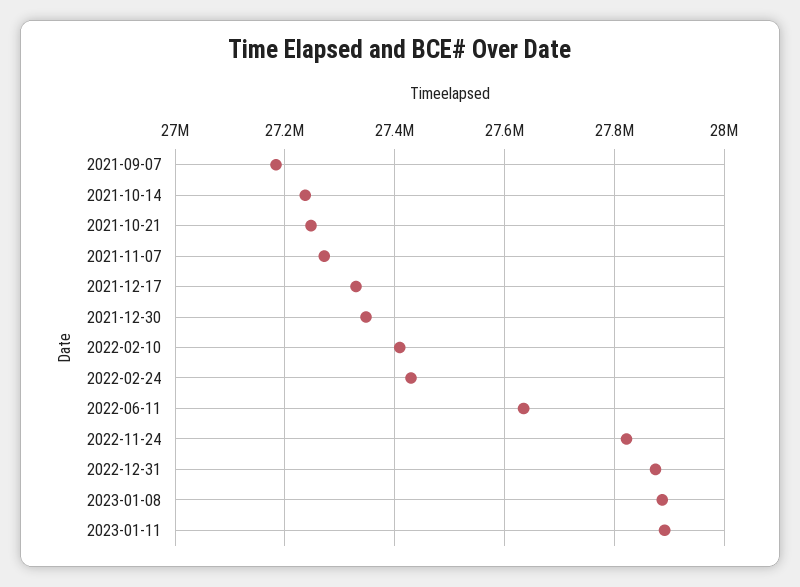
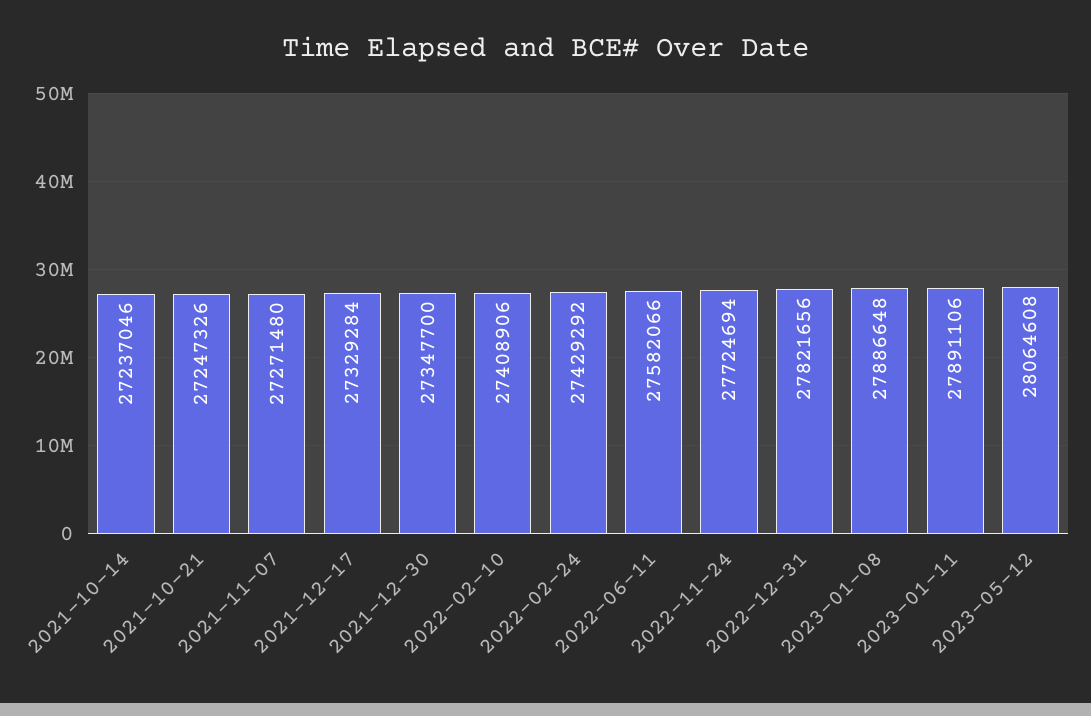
2021-09-07: 27180000 -> none
2022-06-11: 27640000 -> 27582066
2022-11-24: 27820000 -> 27724694
2022-12-31: 27880000 -> 27821656
2023-05-12: none -> 28064608

